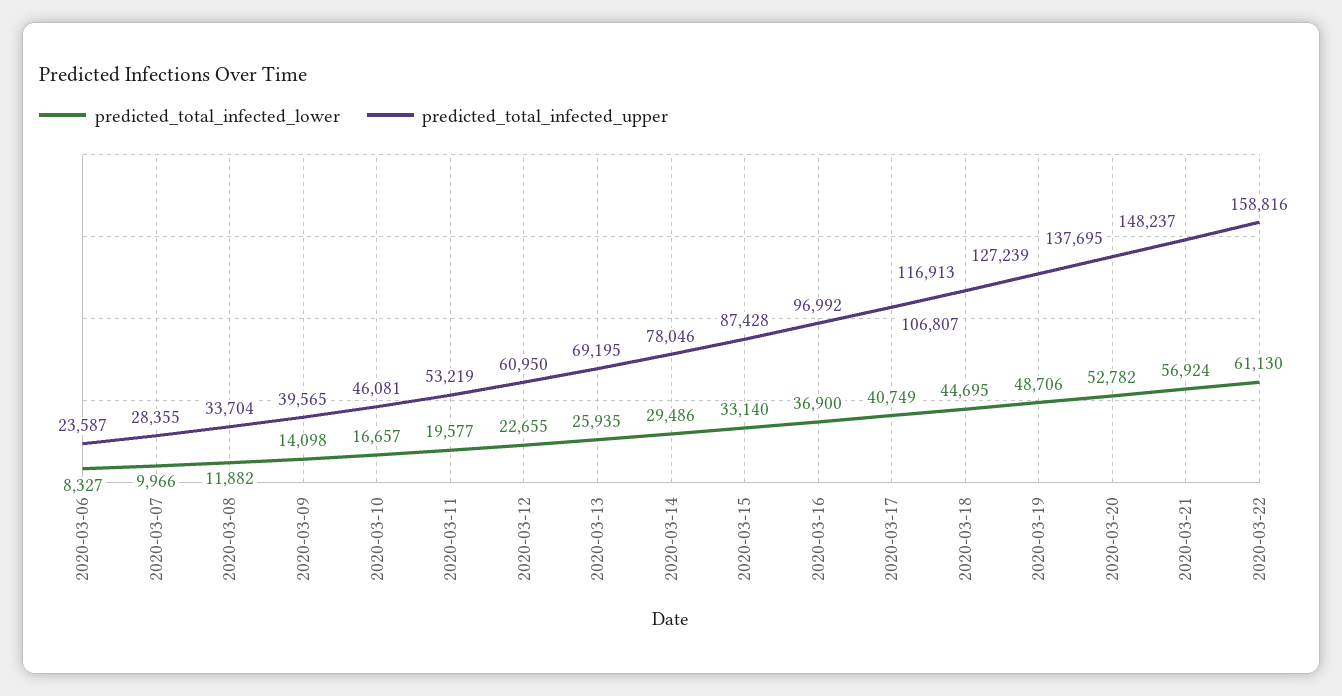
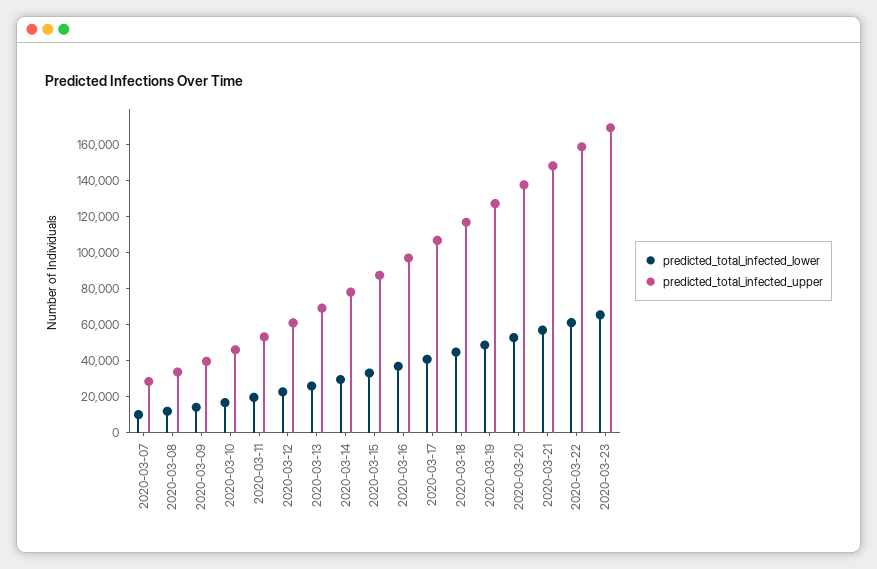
predicted_total_infected_lower, 2020-03-06: 8327 -> none
predicted_total_infected_upper, 2020-03-06: 23587 -> none
predicted_total_infected_lower, 2020-03-23: none -> 65000
predicted_total_infected_upper, 2020-03-23: none -> 170000

